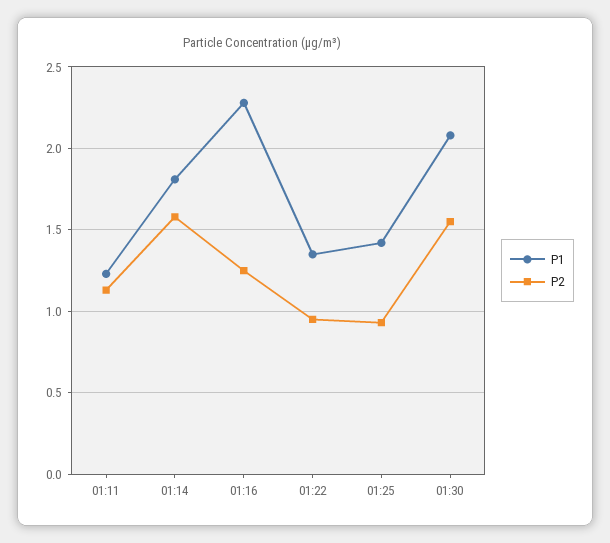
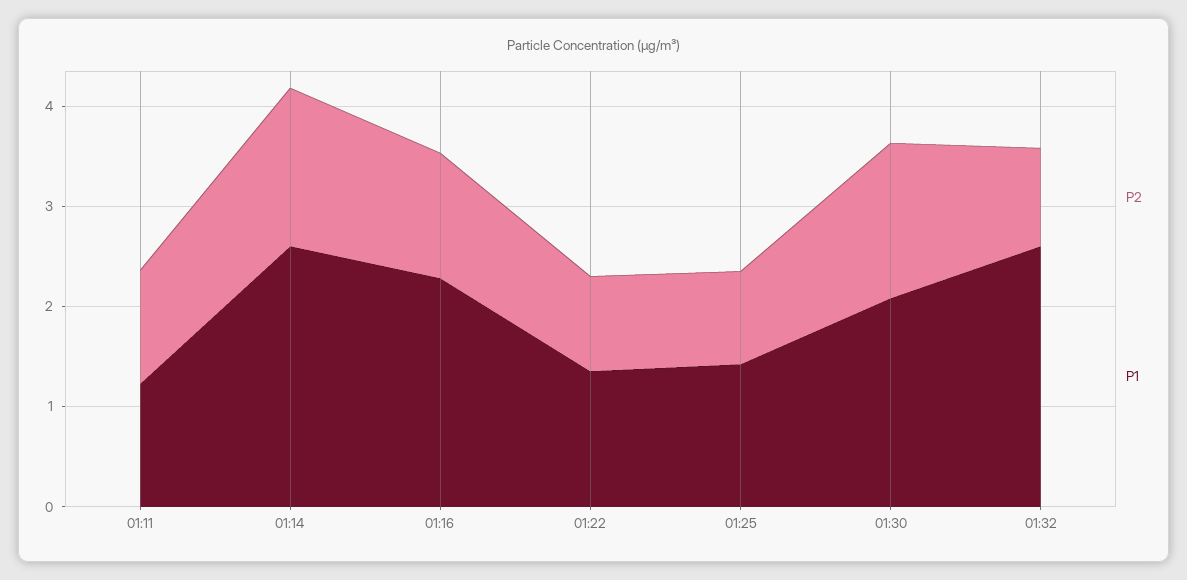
P1, 01:14: 1.8 -> 2.6
P2, 01:32: none -> 1
P1, 01:32: none -> 2.6

